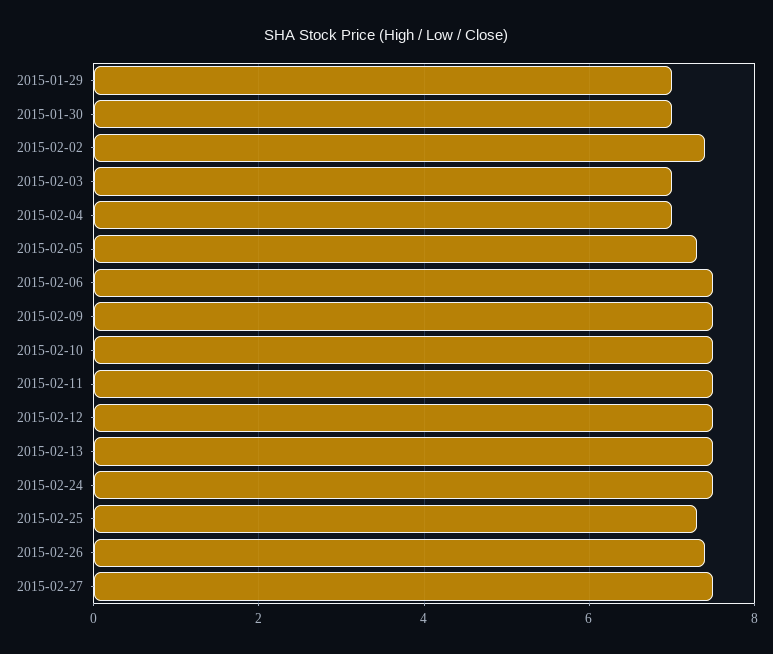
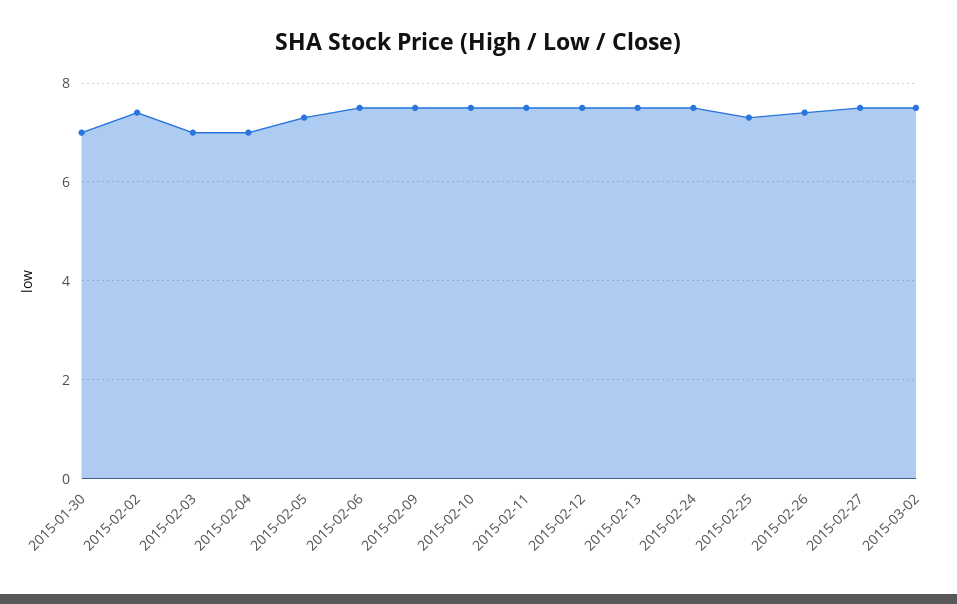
2015-01-29: 7 -> none
2015-03-02: none -> 7.5

